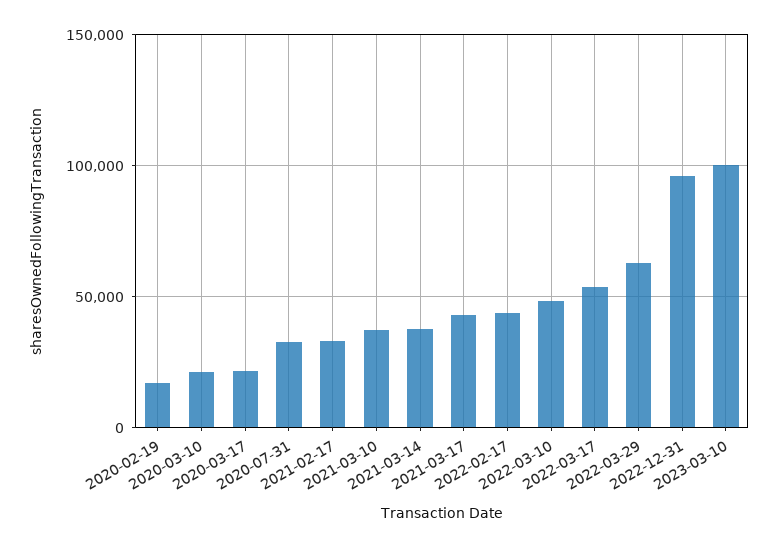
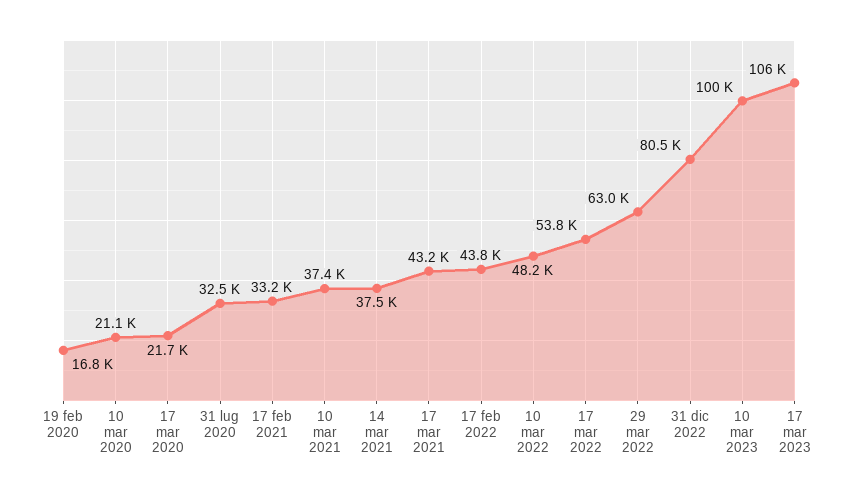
2022-12-31: 95000 -> 80500
17 mar 2023: none -> 106000

